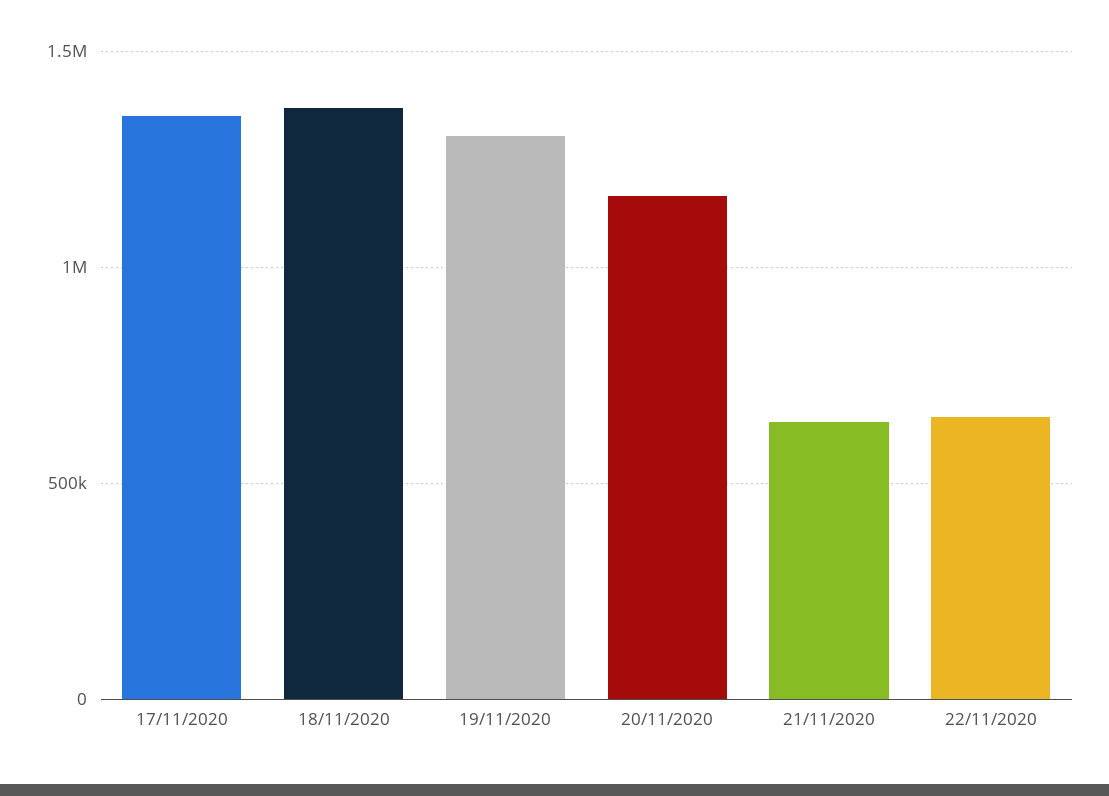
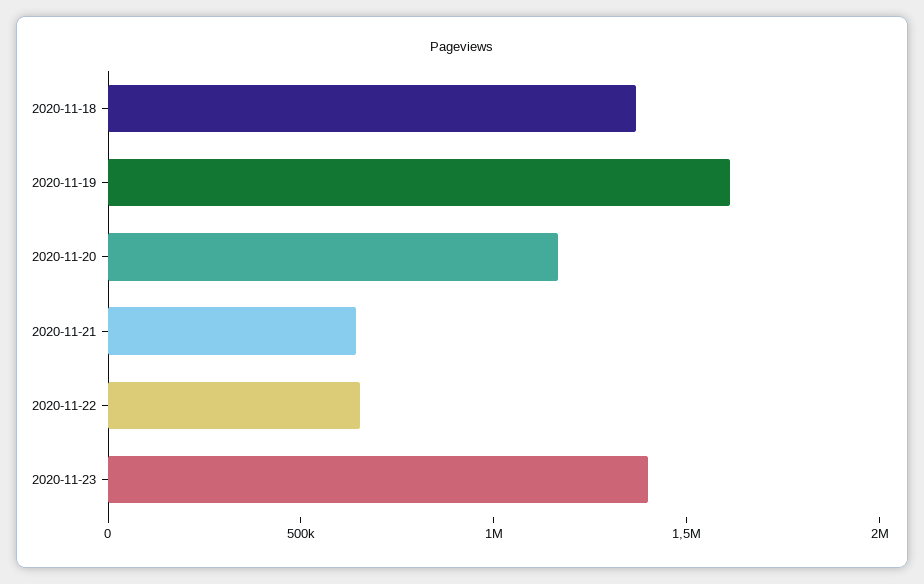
17/11/2020: 1350000 -> none
19/11/2020: 1300000 -> 1600000
2020-11-23: none -> 1400000

